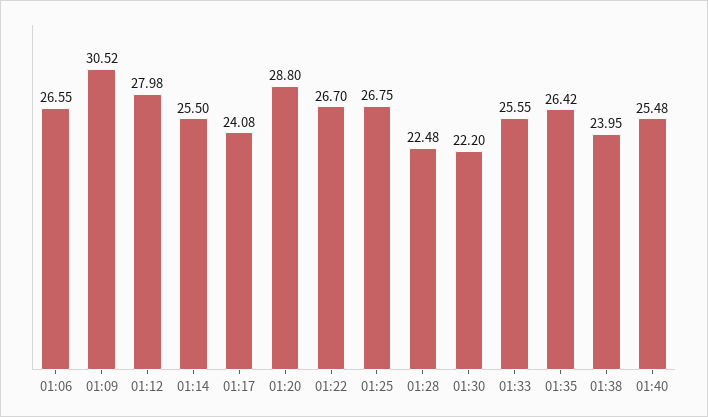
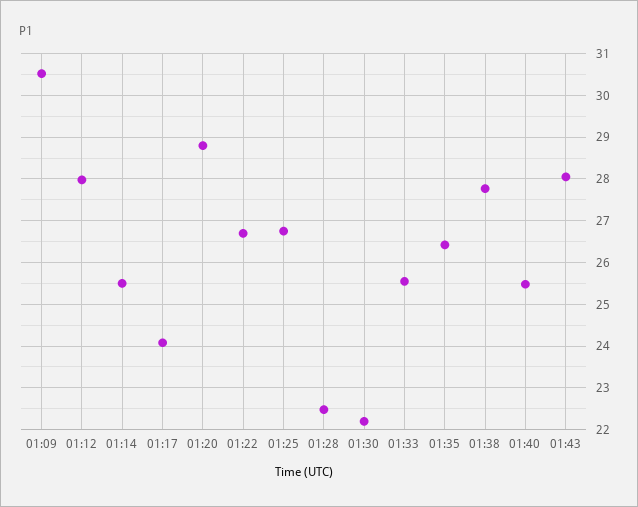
01:06: 26.55 -> none
01:38: 23.95 -> 27.8
01:43: none -> 28

